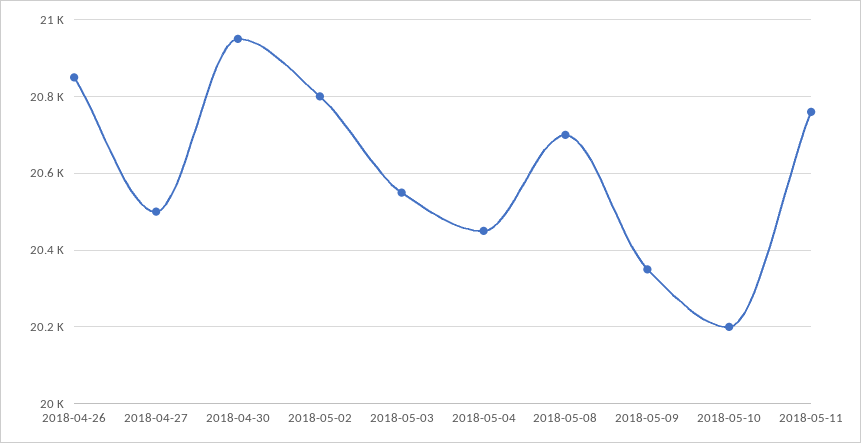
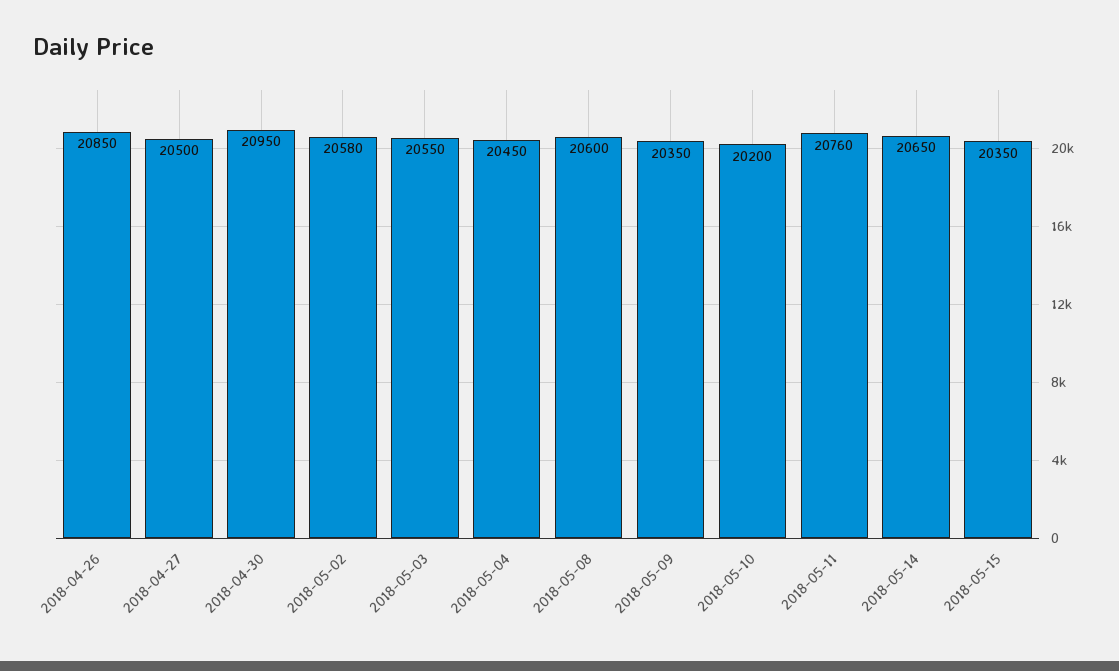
2018-05-02: 20800 -> 20580
2018-05-08: 20700 -> 20600
2018-05-14: none -> 20650
2018-05-15: none -> 20350

